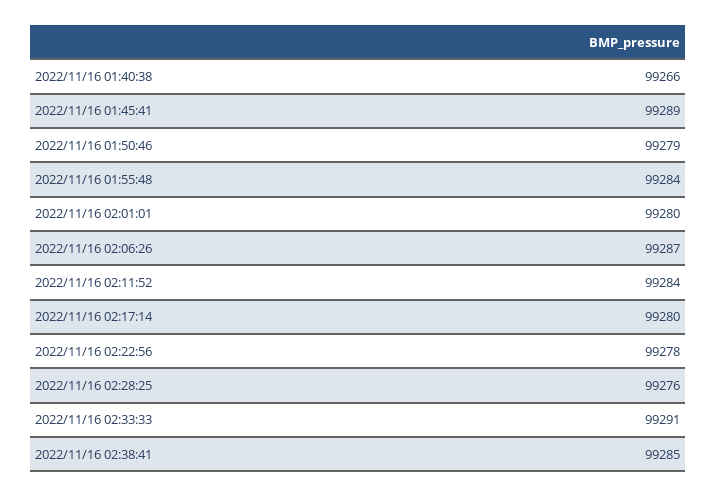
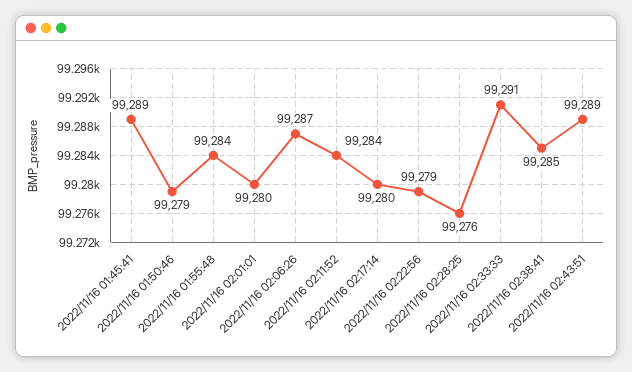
2022/11/16 01:40:38: 99266 -> none
2022/11/16 02:22:56: 99278 -> 99279
2022/11/16 02:43:51: none -> 99289

